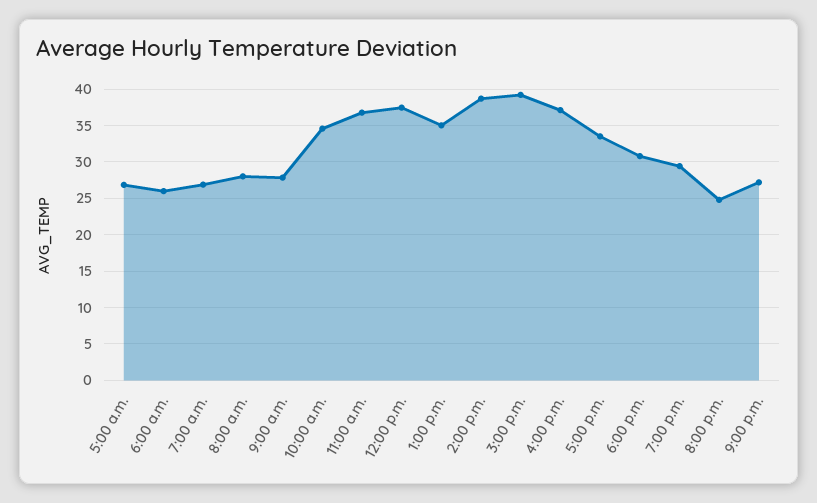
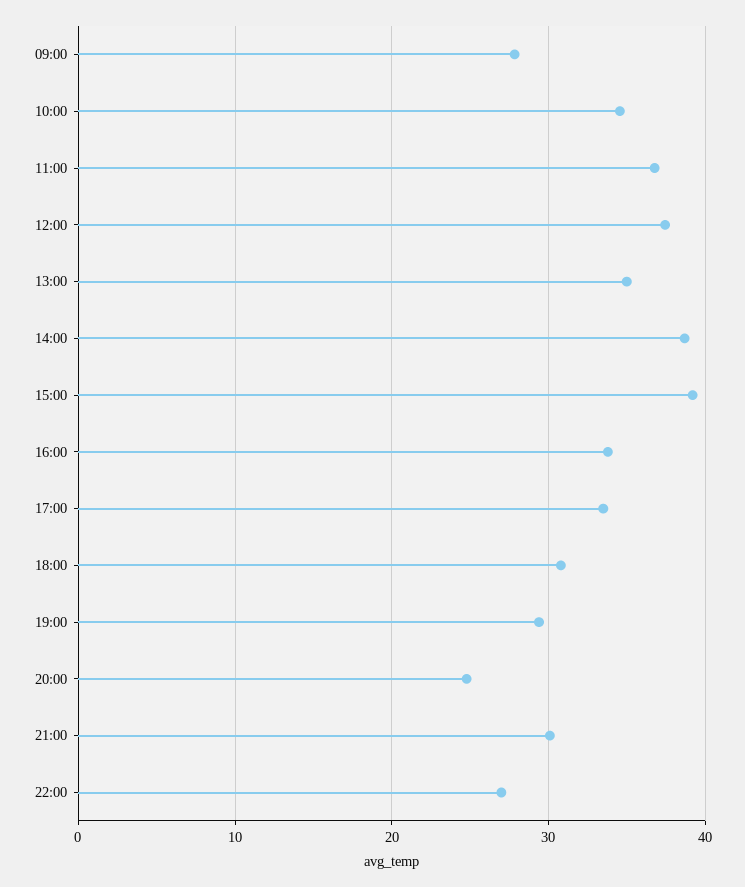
5:00 a.m.: 27 -> none
6:00 a.m.: 26 -> none
7:00 a.m.: 27 -> none
8:00 a.m.: 28 -> none
4:00 p.m.: 37 -> 34
9:00 p.m.: 27 -> 30
22:00: none -> 27

